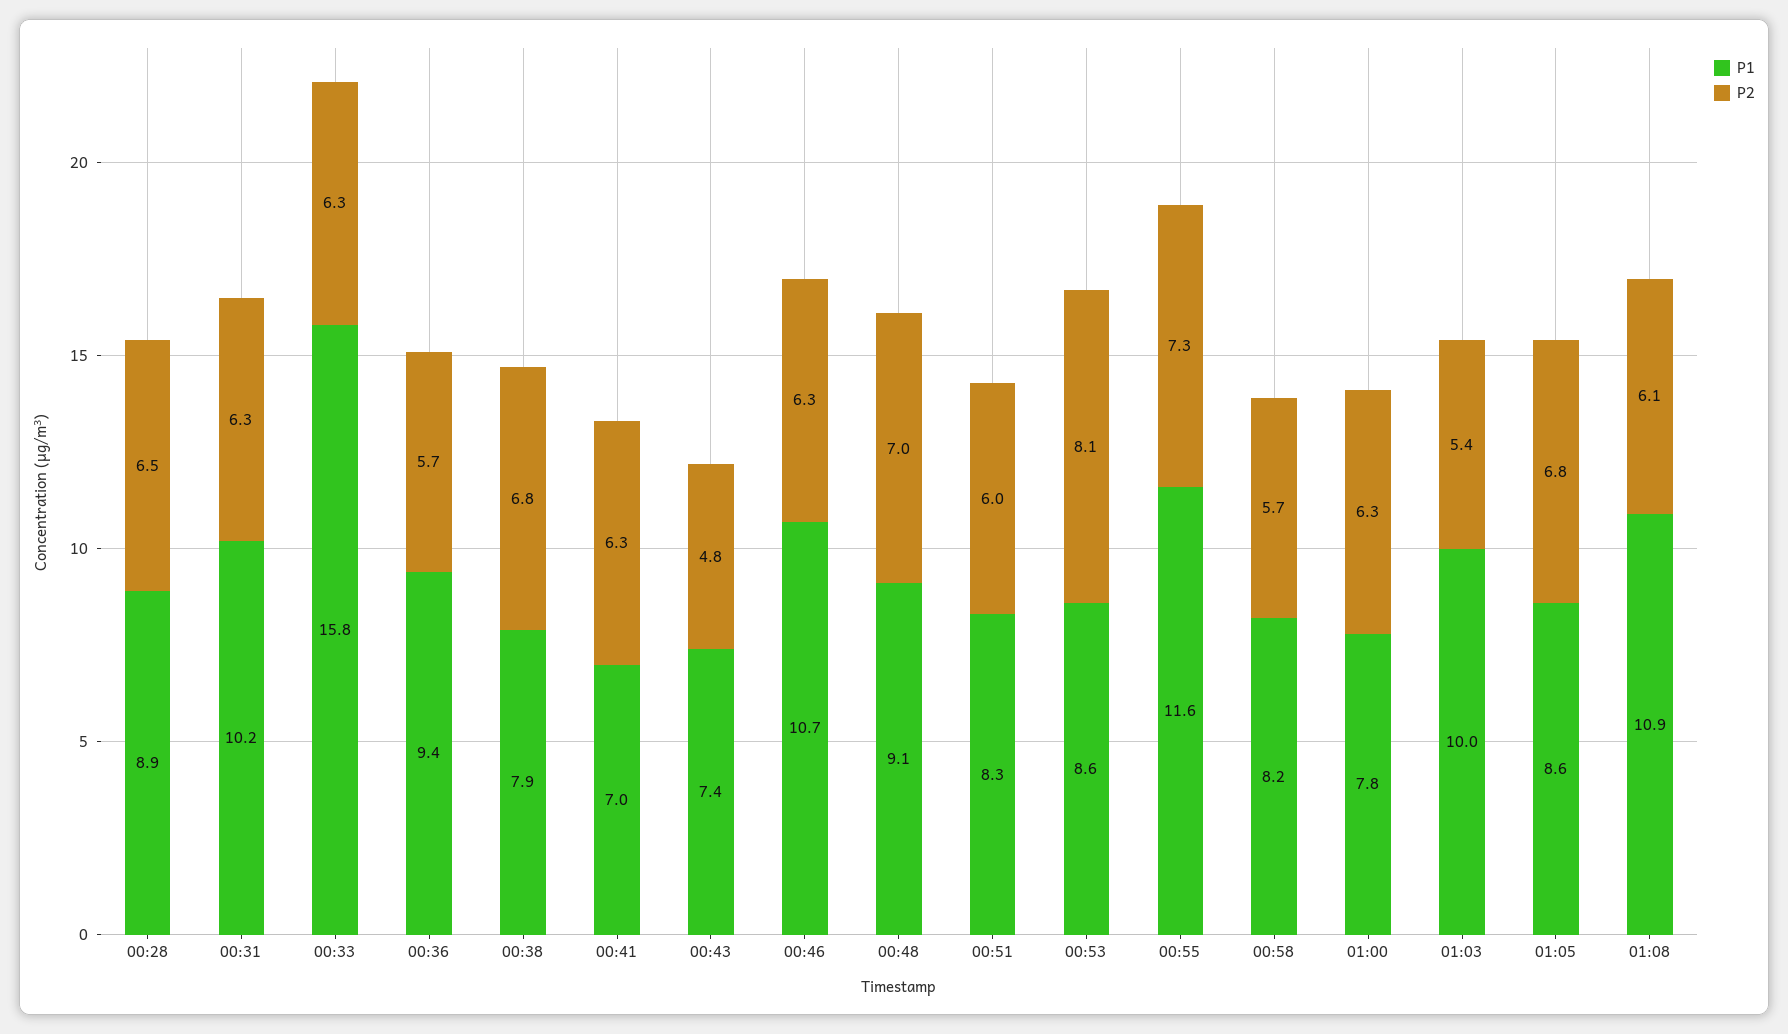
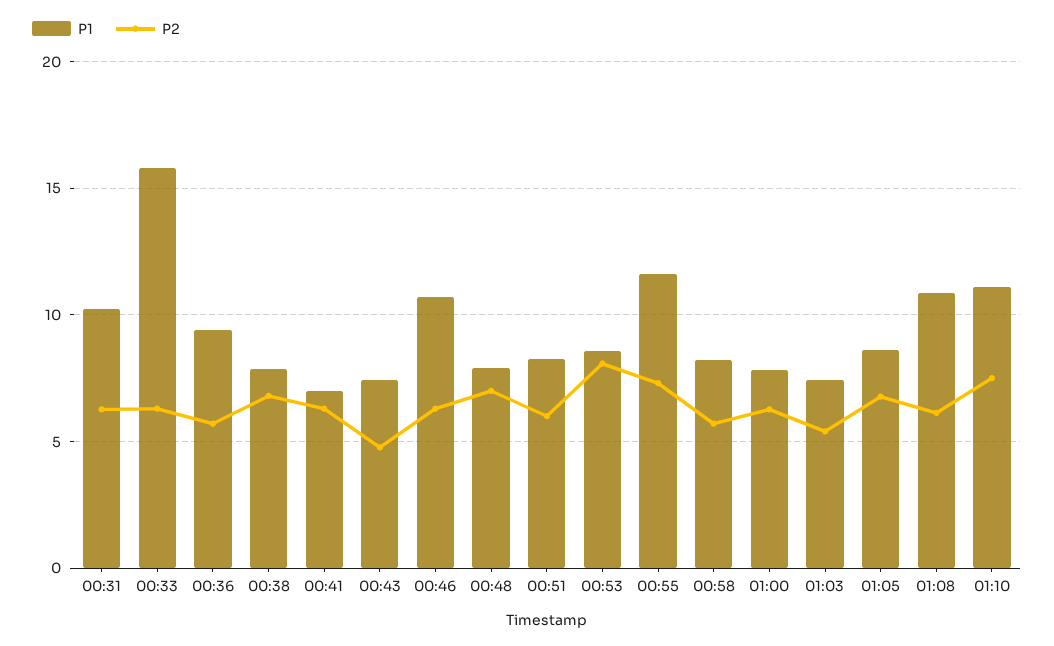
P1, 00:28: 8.9 -> none
P2, 00:28: 6.5 -> none
P1, 00:48: 9.1 -> 8
P1, 01:03: 10 -> 7.5
P1, 01:10: none -> 11
P2, 01:10: none -> 7.5

